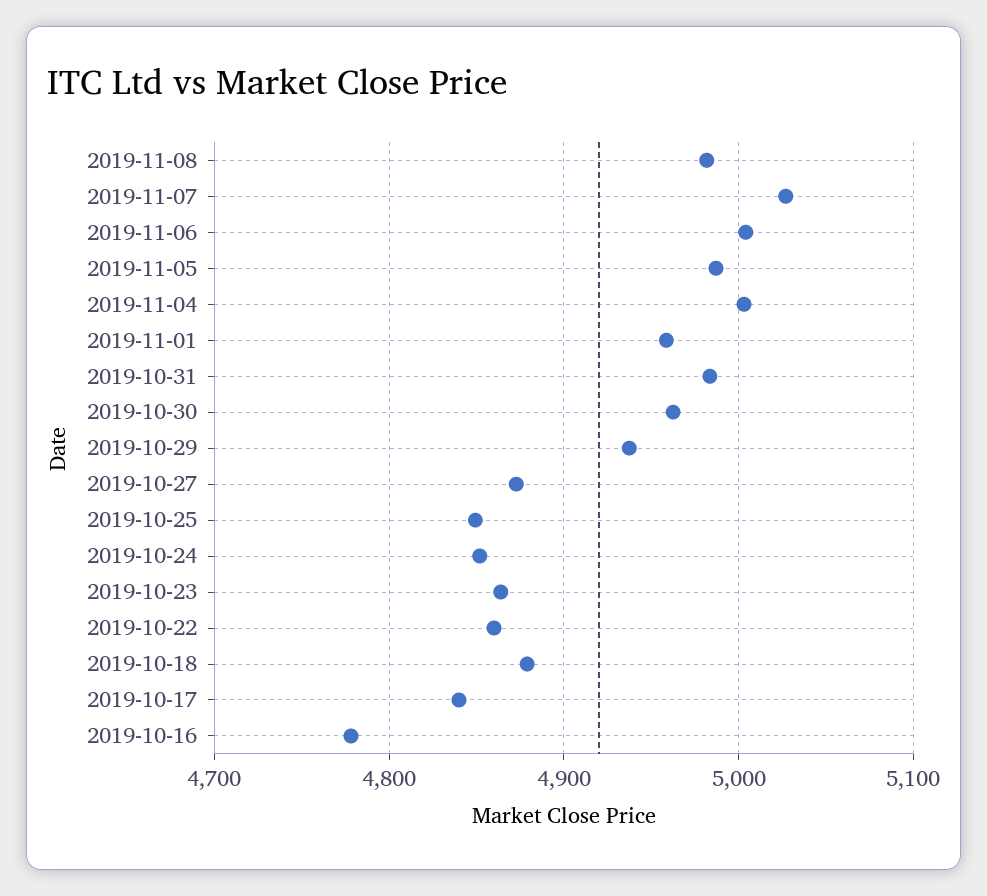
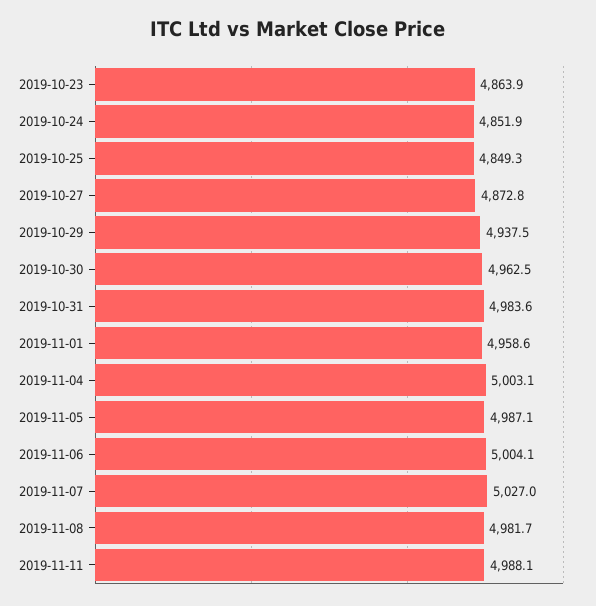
2019-10-22: 4860 -> none
2019-10-18: 4880 -> none
2019-10-17: 4840 -> none
2019-10-16: 4780 -> none
2019-11-11: none -> 4988.1

